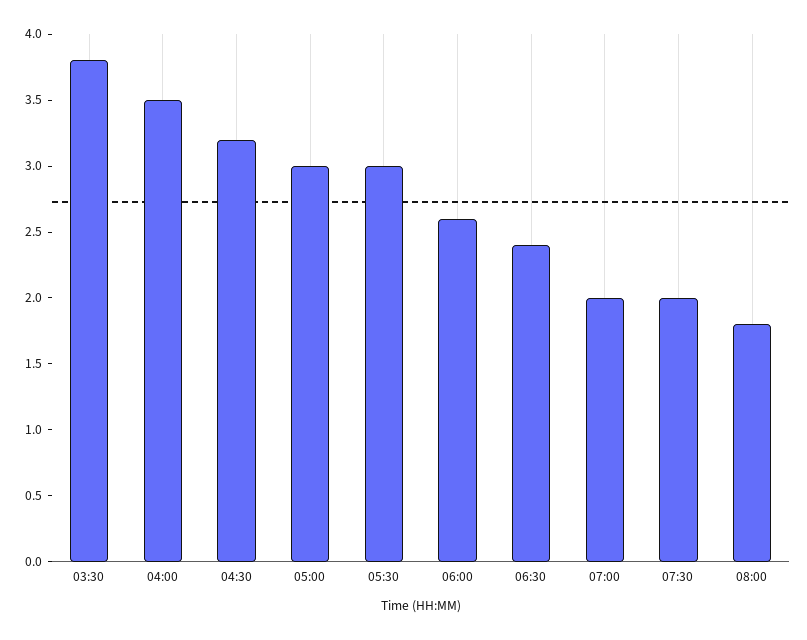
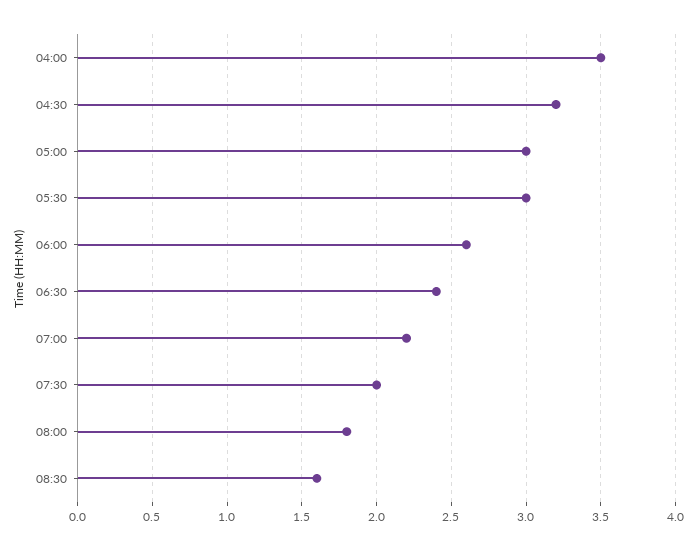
03:30: 3.8 -> none
07:00: 2 -> 2.2
08:30: none -> 1.6

